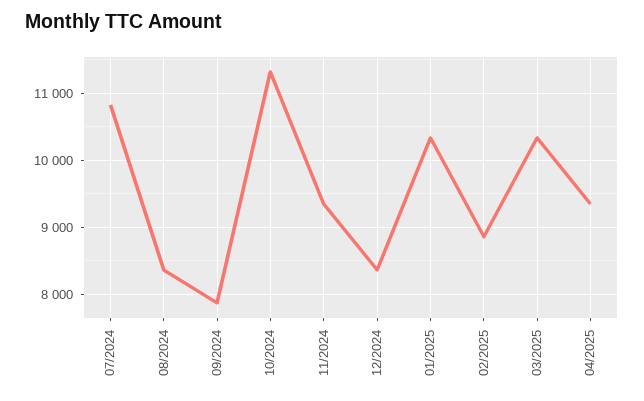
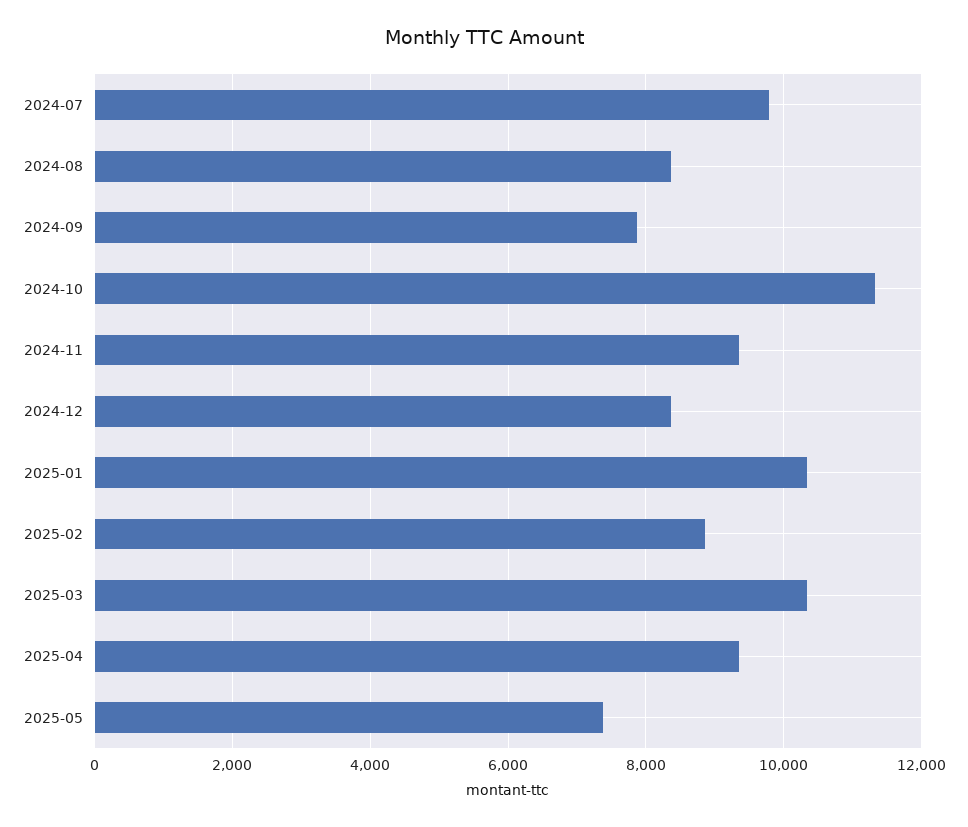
07/2024: 10800 -> 9800
2025-05: none -> 7400

